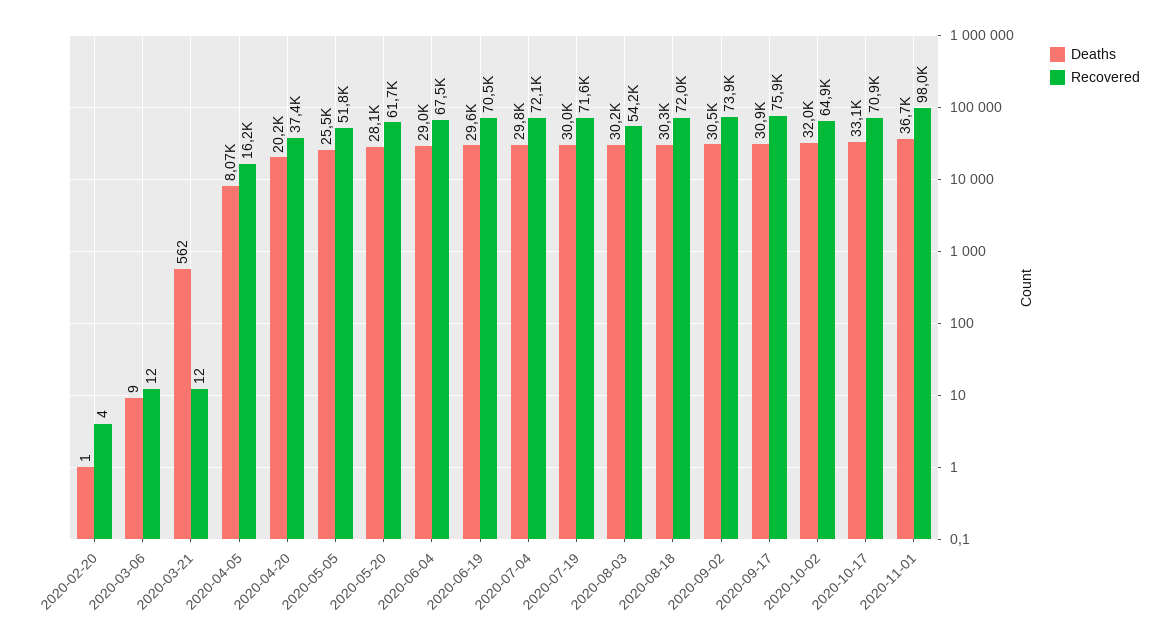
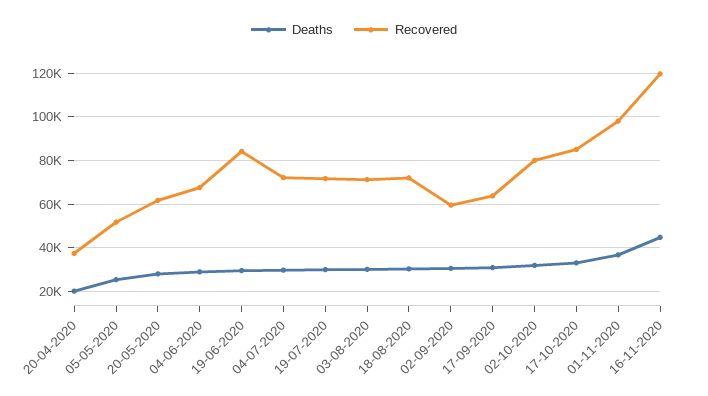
Deaths, 2020-02-20: 1 -> none
Recovered, 2020-02-20: 4 -> none
Deaths, 2020-03-06: 9 -> none
Recovered, 2020-03-06: 12 -> none
Deaths, 2020-03-21: 562 -> none
Recovered, 2020-03-21: 12 -> none
Deaths, 2020-04-05: 8070 -> none
Recovered, 2020-04-05: 16200 -> none
Recovered, 2020-06-19: 70500 -> 85000
Recovered, 2020-08-03: 54200 -> 70000
Recovered, 2020-09-02: 73900 -> 60000
Recovered, 2020-09-17: 75900 -> 65000
Recovered, 2020-10-02: 64900 -> 80000
Recovered, 2020-10-17: 70900 -> 85000
Deaths, 16-11-2020: none -> 45000
Recovered, 16-11-2020: none -> 120000

